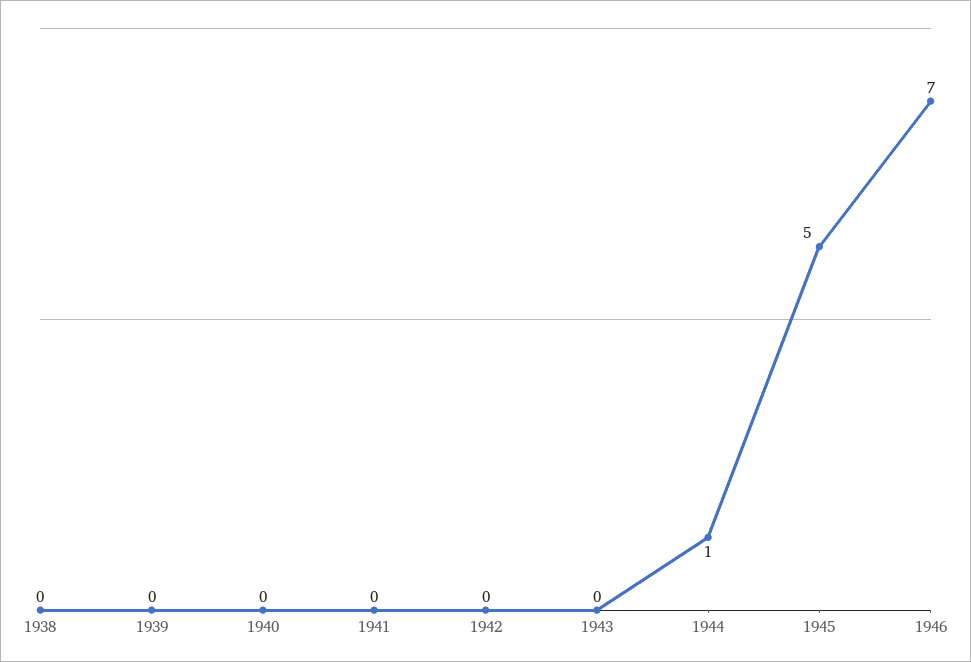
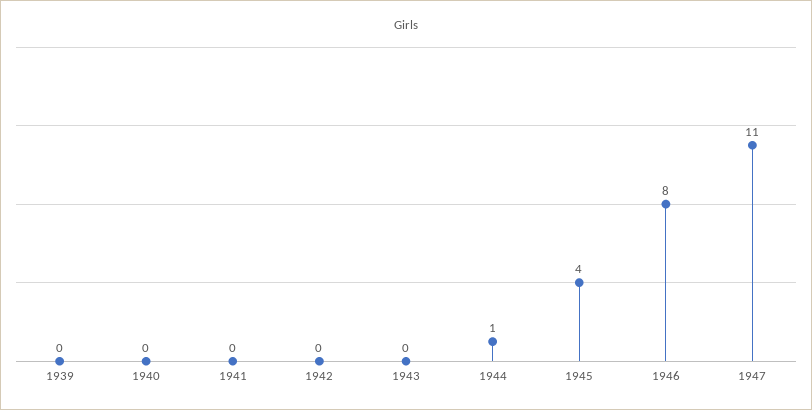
1938: 0 -> none
1945: 5 -> 4
1946: 7 -> 8
1947: none -> 11

